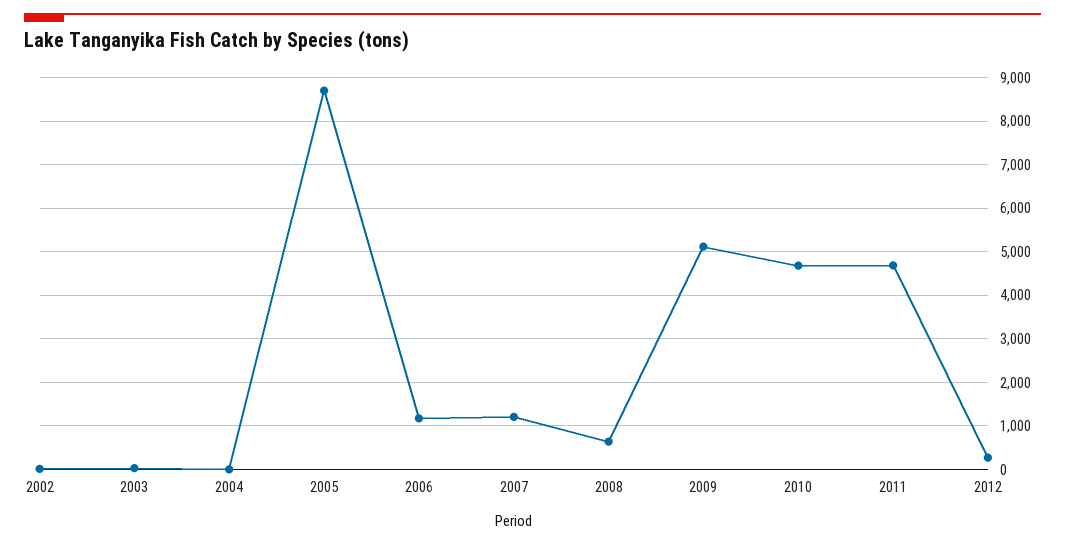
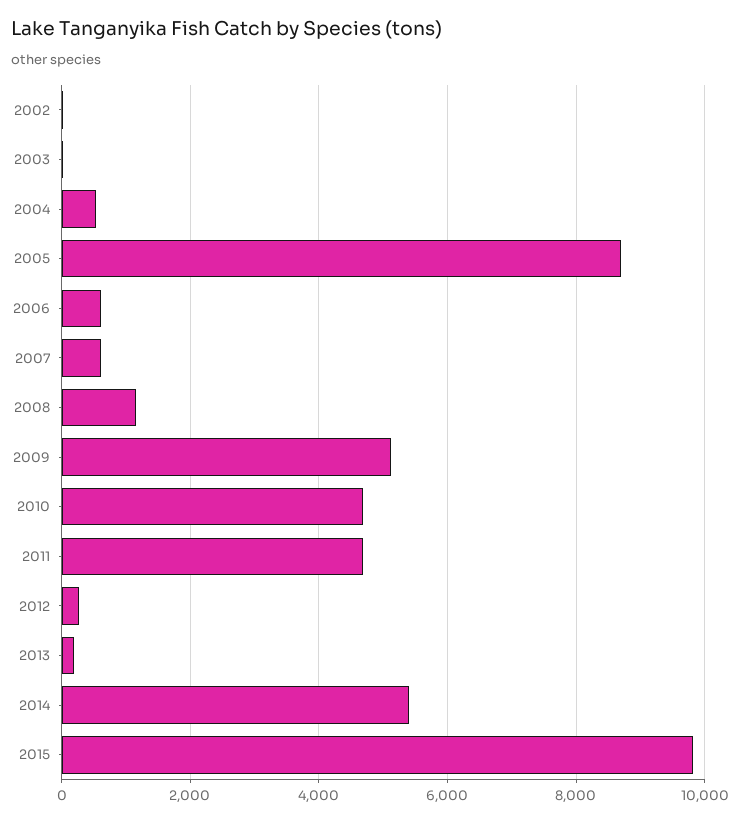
2004: 0 -> 600
2006: 1200 -> 600
2007: 1200 -> 600
2008: 600 -> 1200
2013: none -> 200
2014: none -> 5400
2015: none -> 9800

